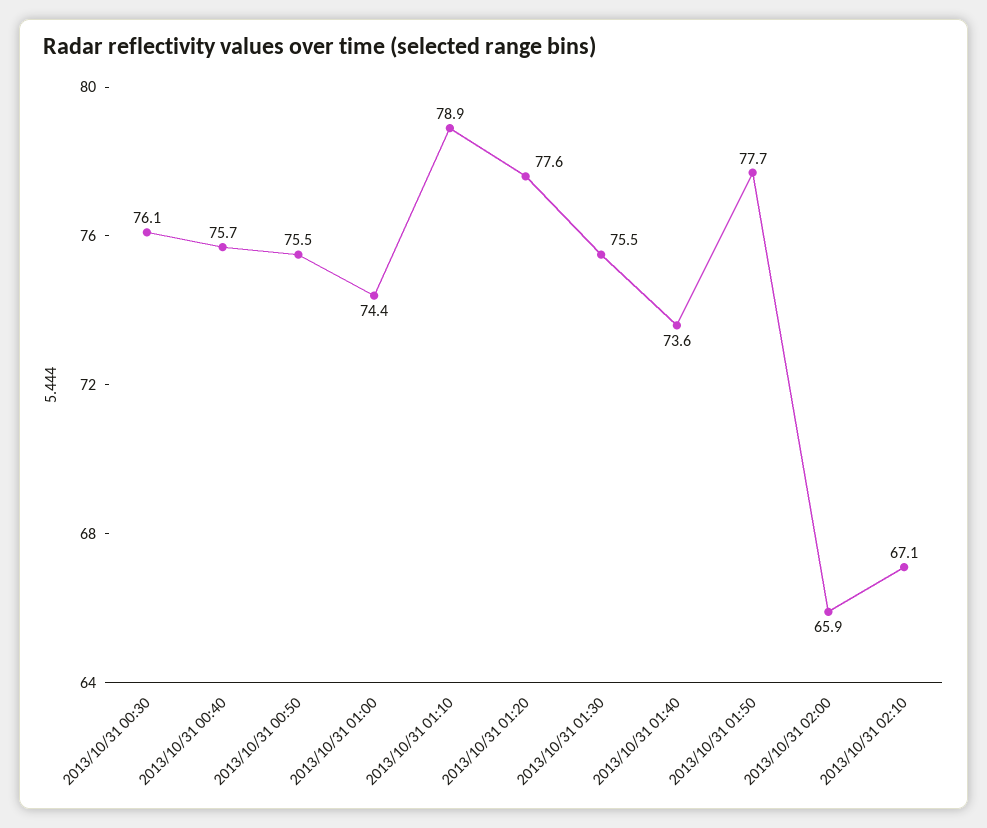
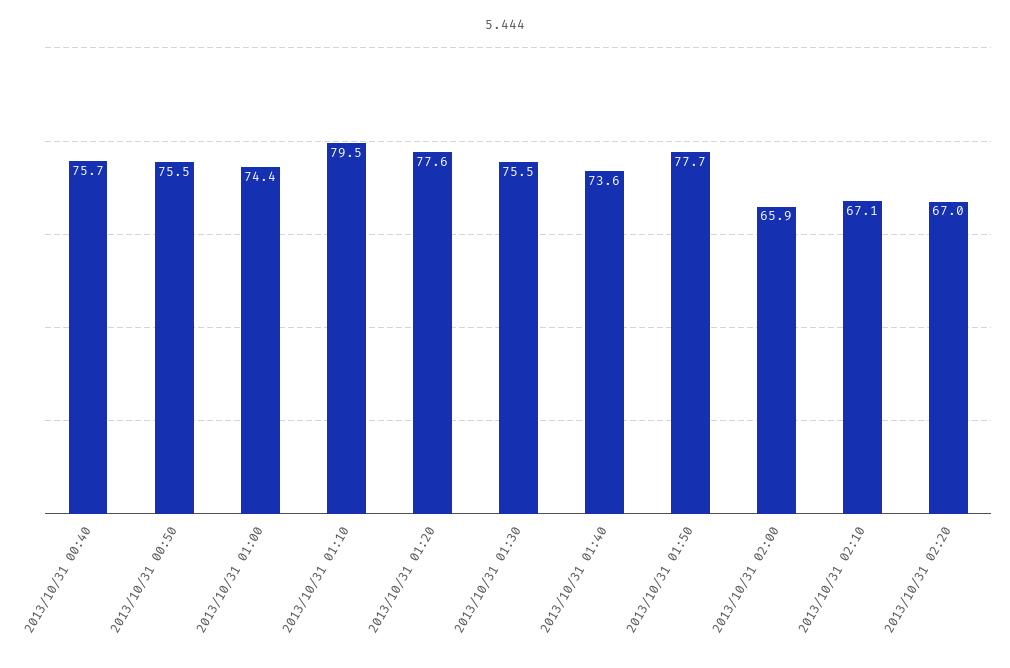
2013/10/31 00:30: 76.1 -> none
2013/10/31 01:10: 78.9 -> 79.5
2013/10/31 02:20: none -> 67

